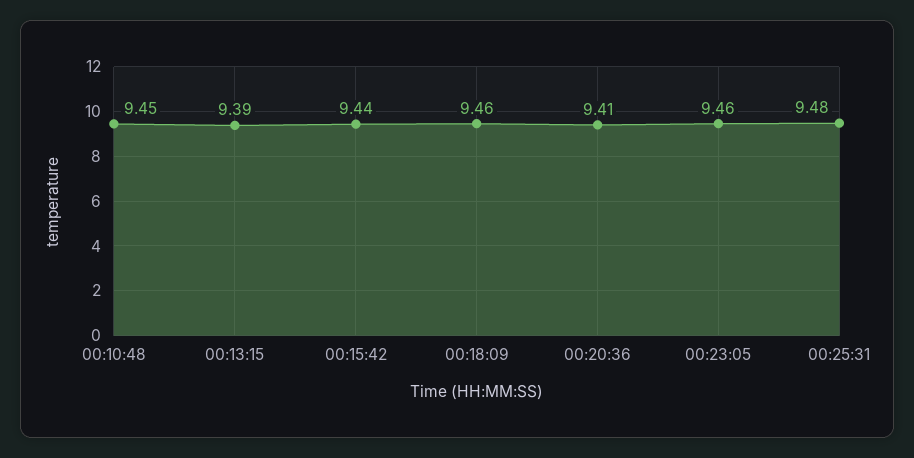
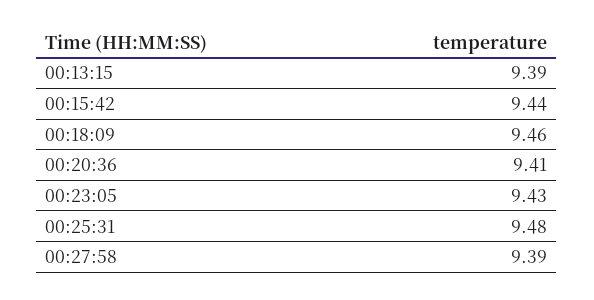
00:10:48: 9.45 -> none
00:23:05: 9.46 -> 9.43
00:27:58: none -> 9.39

